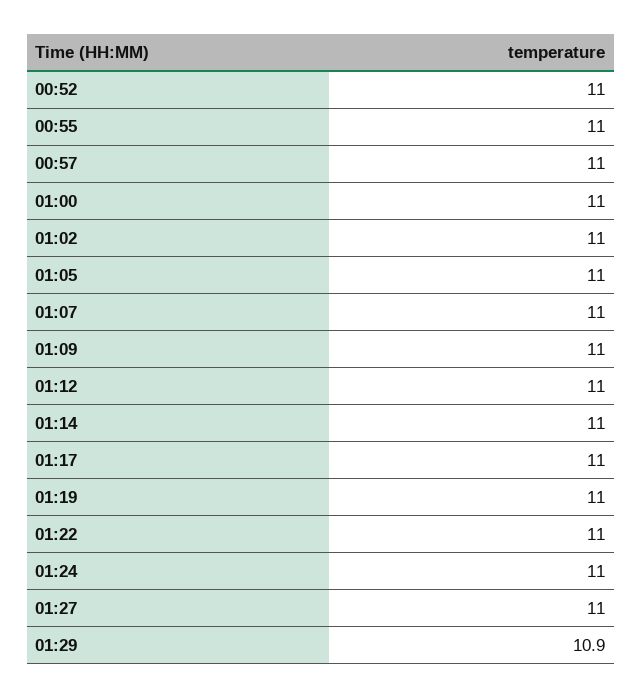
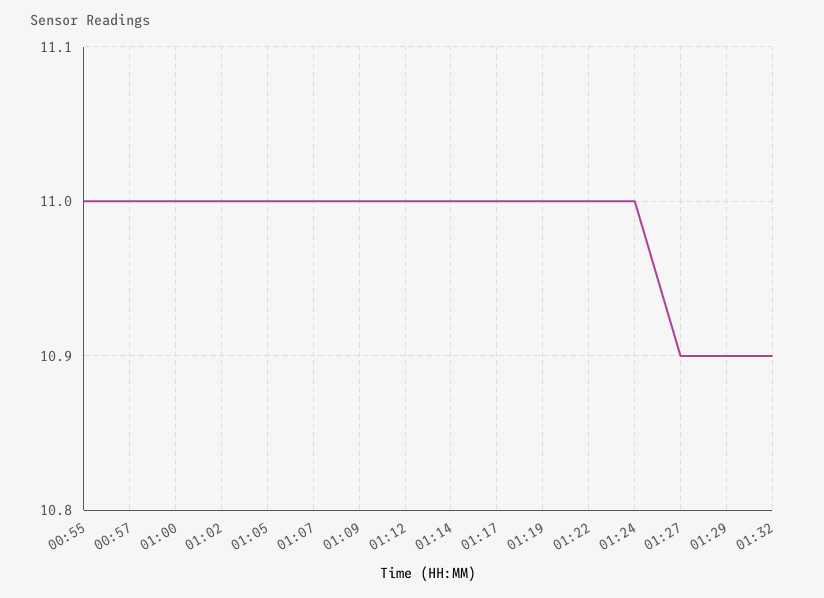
00:52: 11 -> none
01:27: 11 -> 10.9
01:32: none -> 10.9

